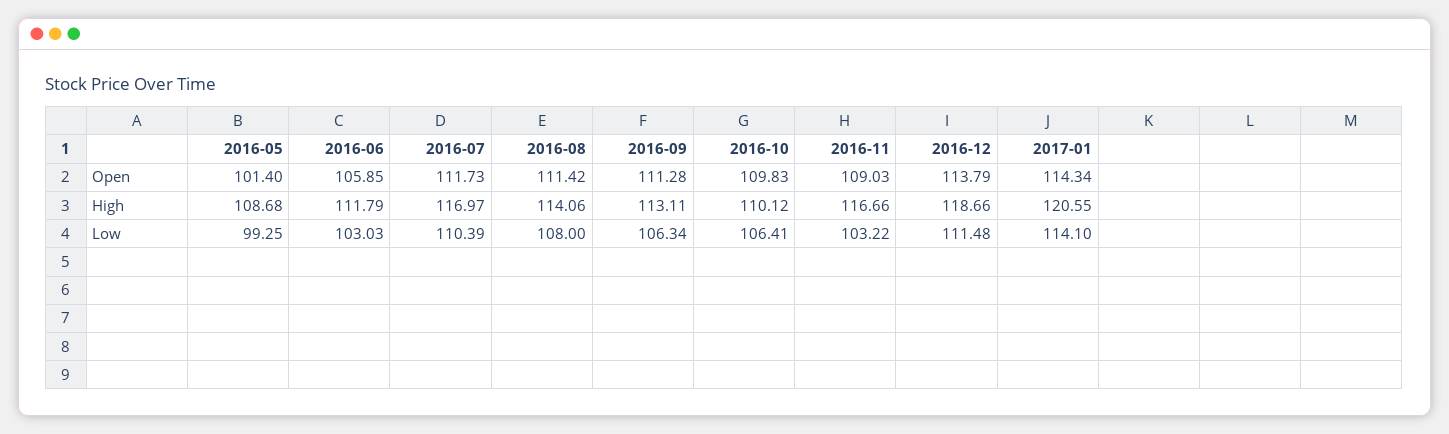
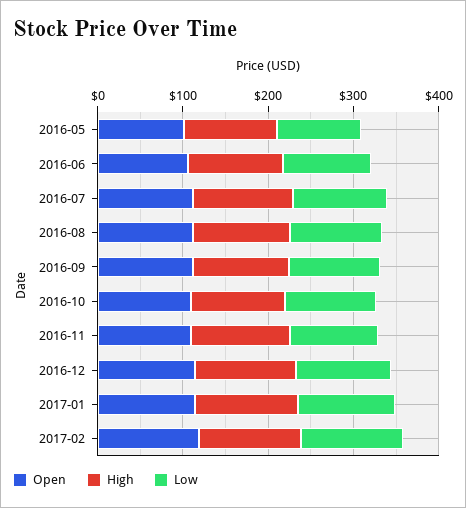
Open, 2017-02: none -> 120
High, 2017-02: none -> 120
Low, 2017-02: none -> 120

